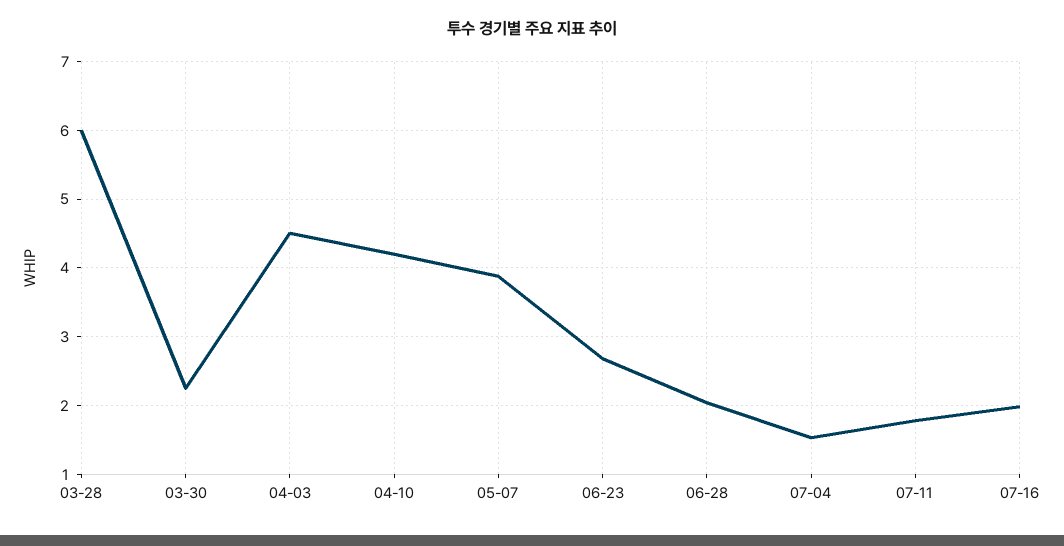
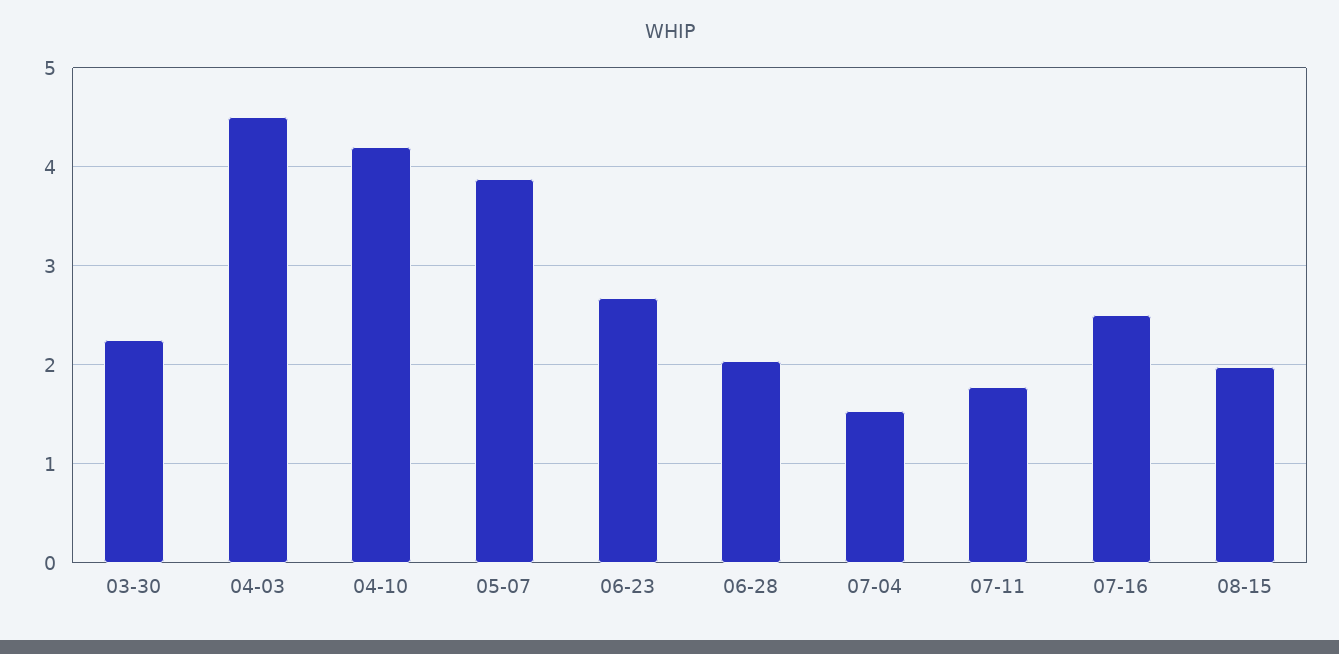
03-28: 6 -> none
07-16: 2 -> 2.5
08-15: none -> 2

